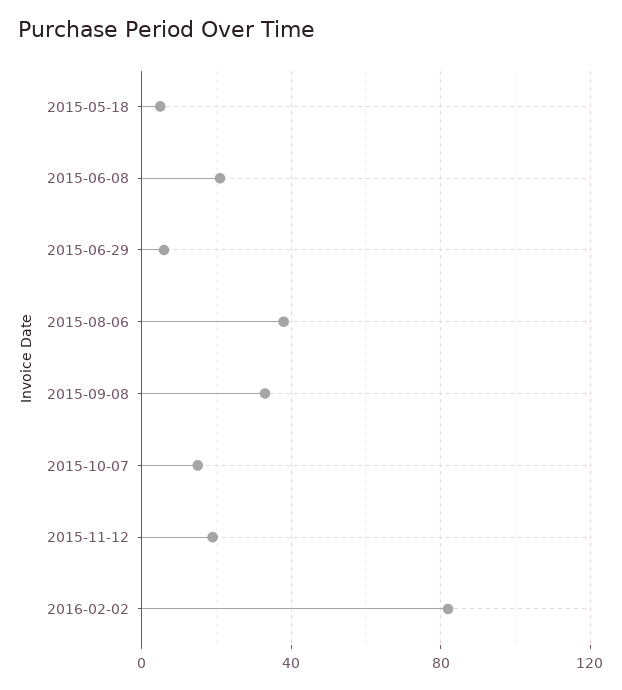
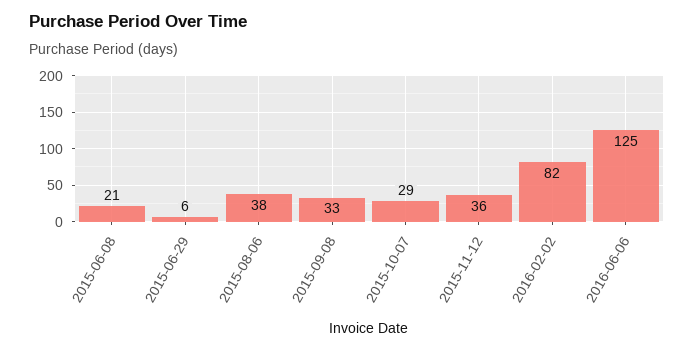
2015-05-18: 5 -> none
2015-10-07: 15 -> 29
2015-11-12: 20 -> 36
2016-06-06: none -> 125

